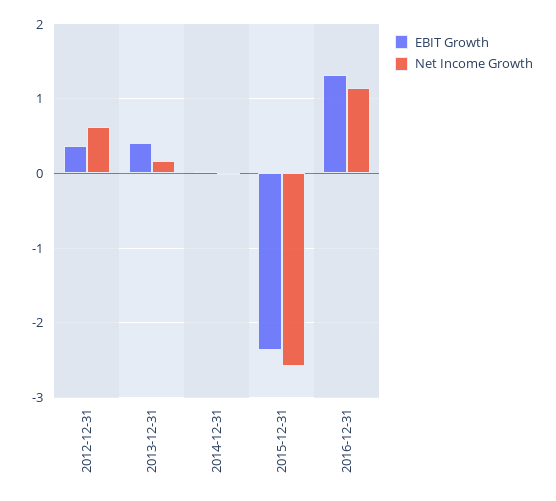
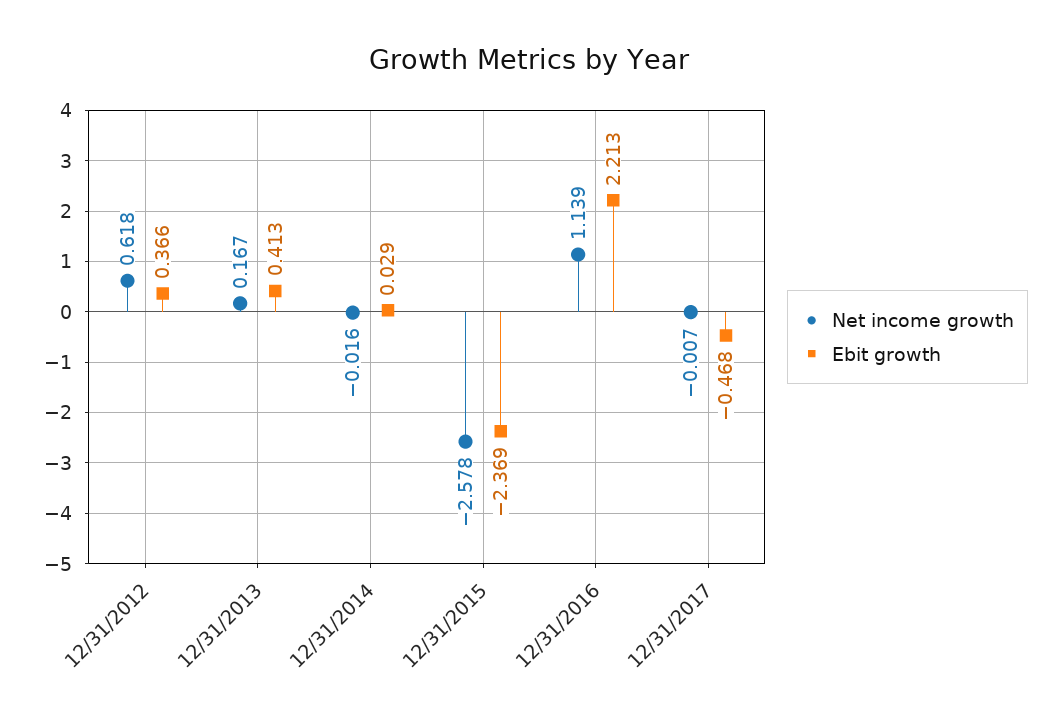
EBIT Growth, 2016-12-31: 1.3 -> 2.213
Net Income Growth, 12/31/2017: none -> -0.007
EBIT Growth, 12/31/2017: none -> -0.468

